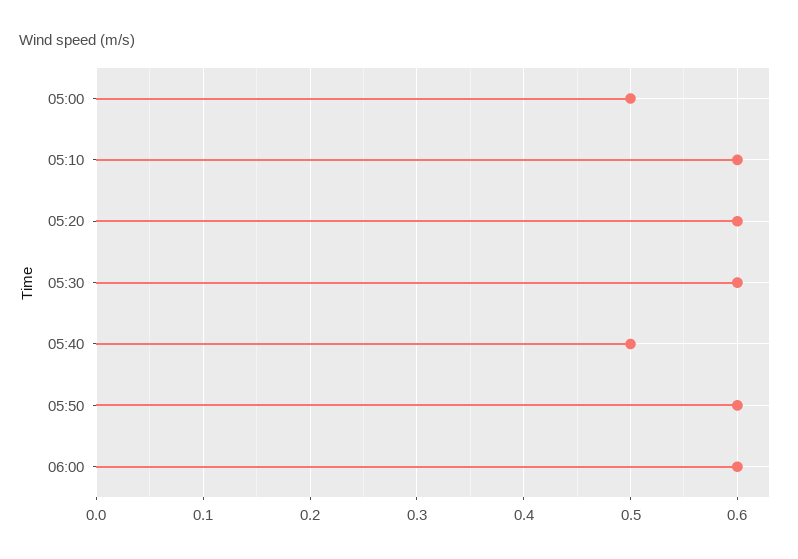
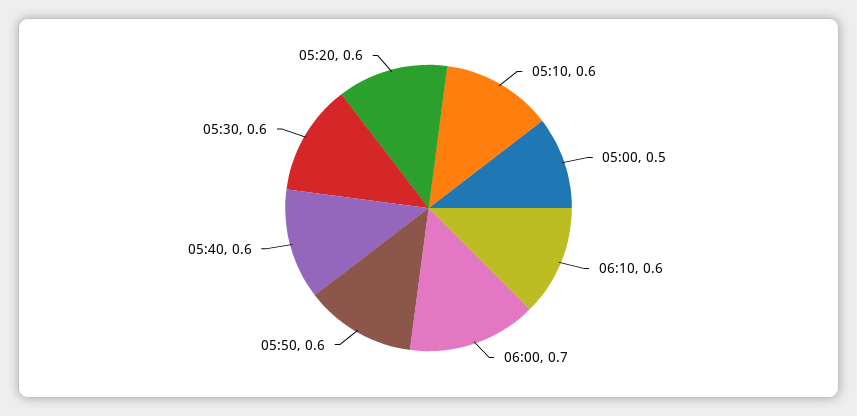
05:40: 0.5 -> 0.6
06:00: 0.6 -> 0.7
06:10: none -> 0.6

